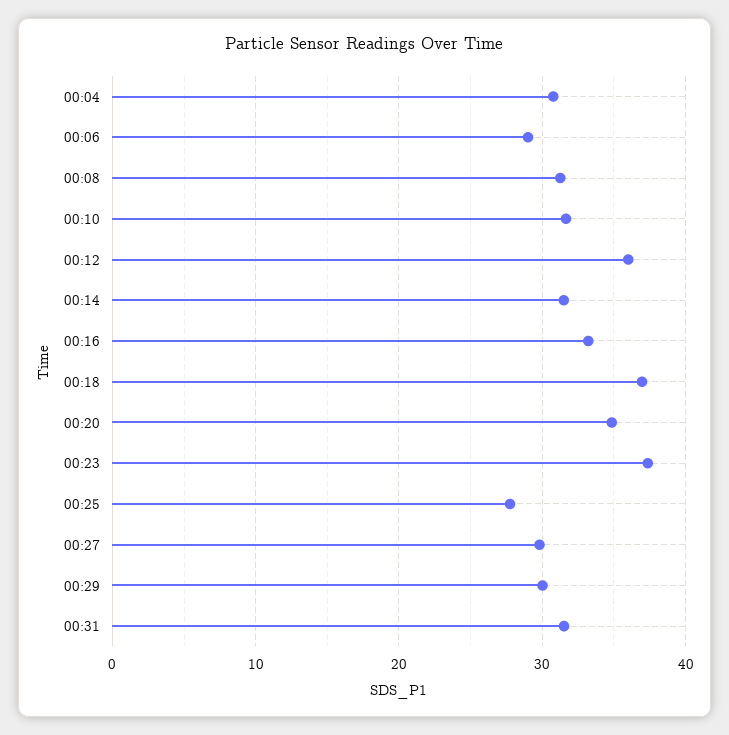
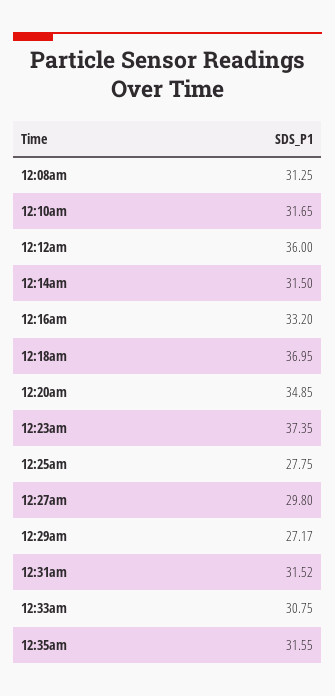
00:04: 31 -> none
00:06: 29 -> none
00:29: 30 -> 27.17
12:33am: none -> 30.75
12:35am: none -> 31.55

